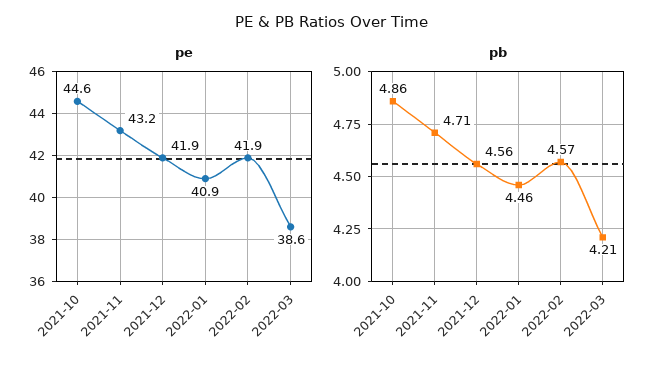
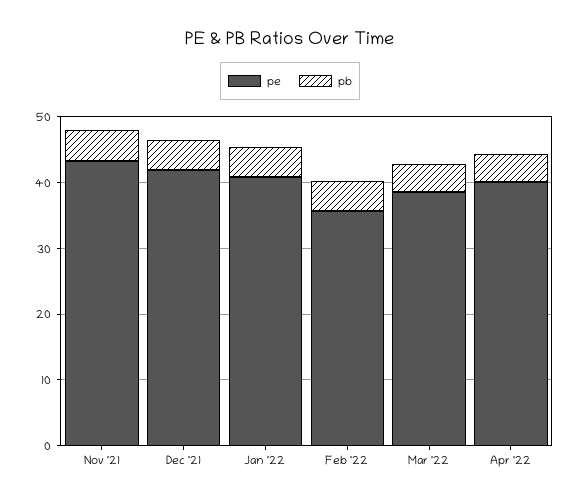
pe, 2021-10: 44.6 -> none
pe, 2022-02: 41.9 -> 36
pb, 2021-10: 4.86 -> none
pe, Apr '22: none -> 40
pb, Apr '22: none -> 4

